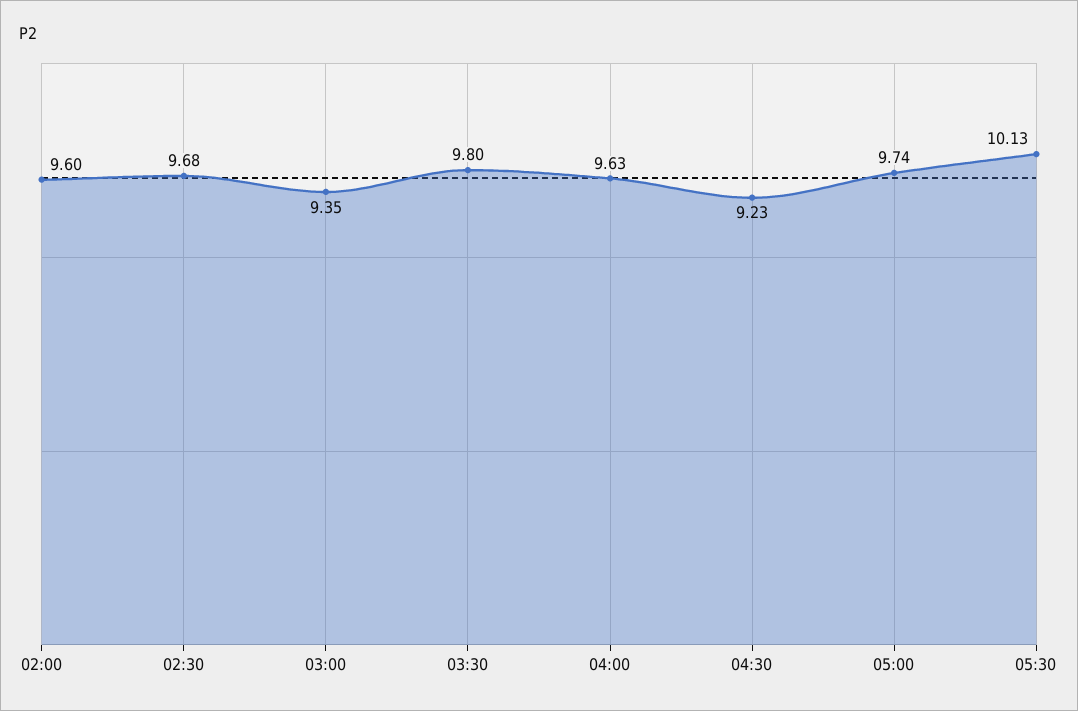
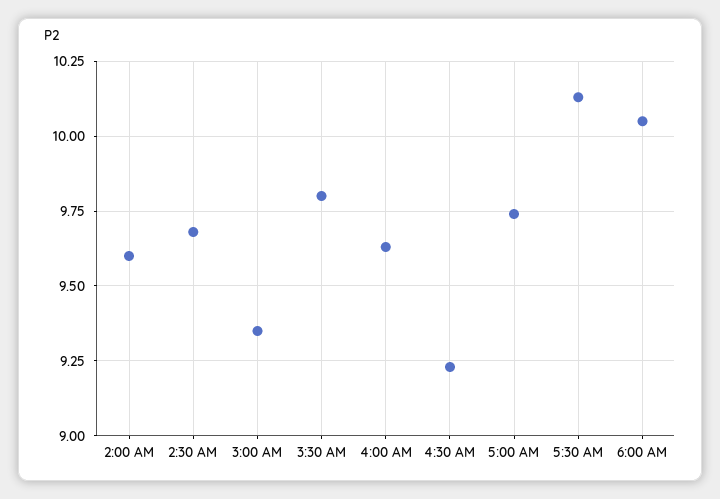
6:00 AM: none -> 10.05

